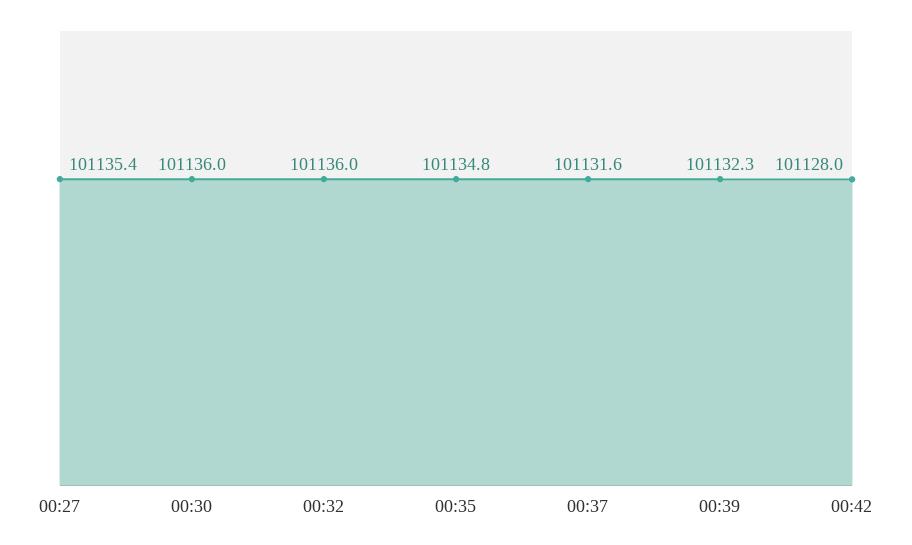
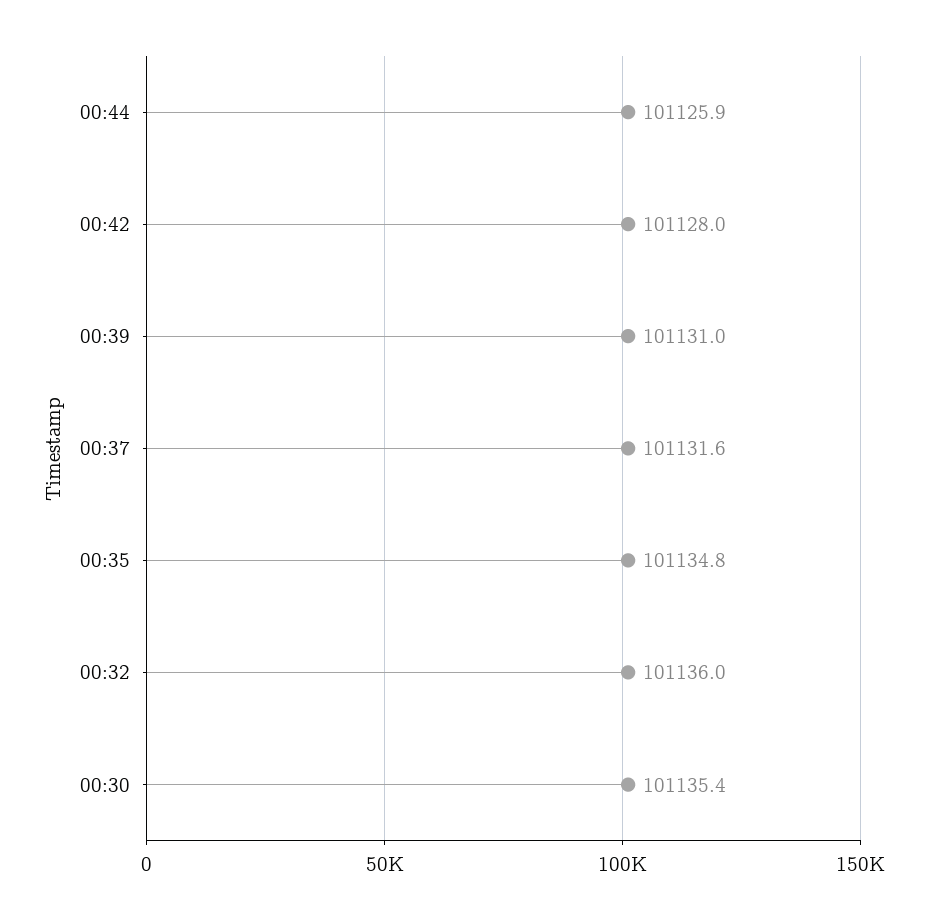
00:27: 101135.4 -> none
00:30: 101136 -> 101135.4
00:39: 101132.3 -> 101131
00:44: none -> 101125.9

